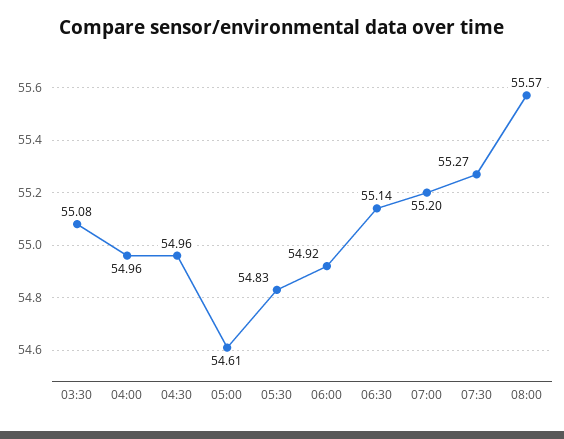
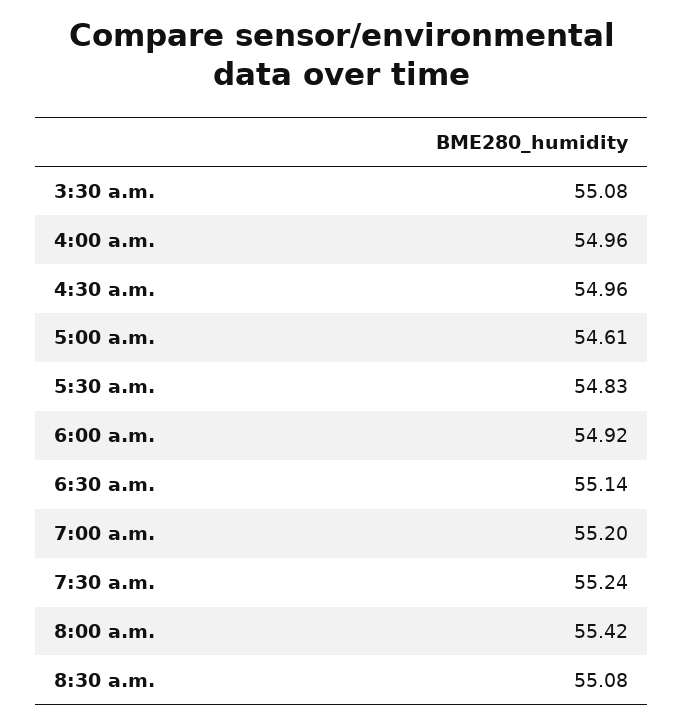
07:30: 55.27 -> 55.24
08:00: 55.57 -> 55.42
8:30 a.m.: none -> 55.08

